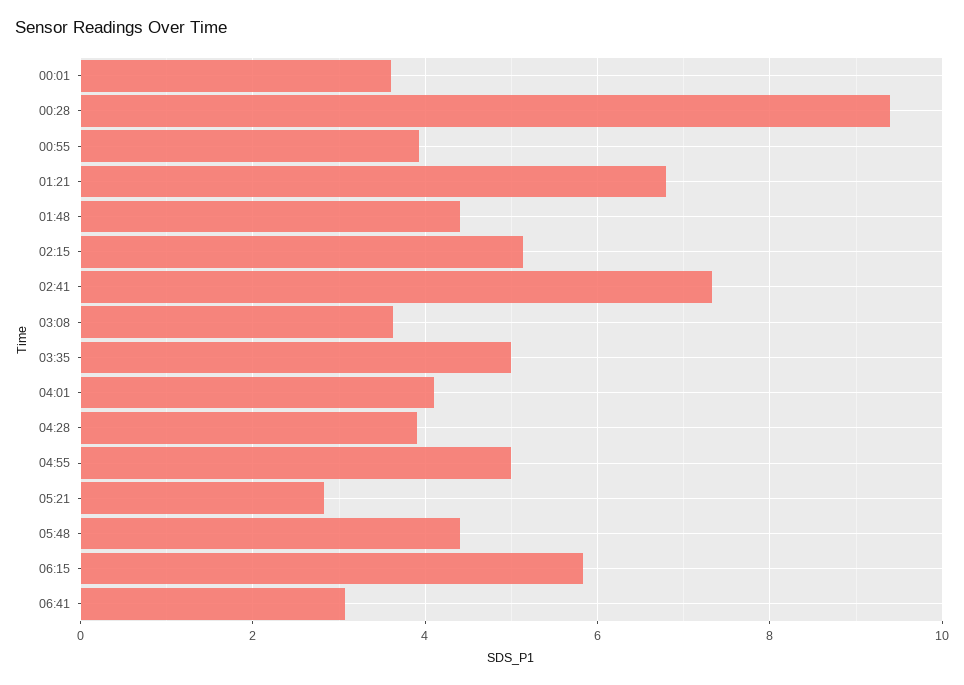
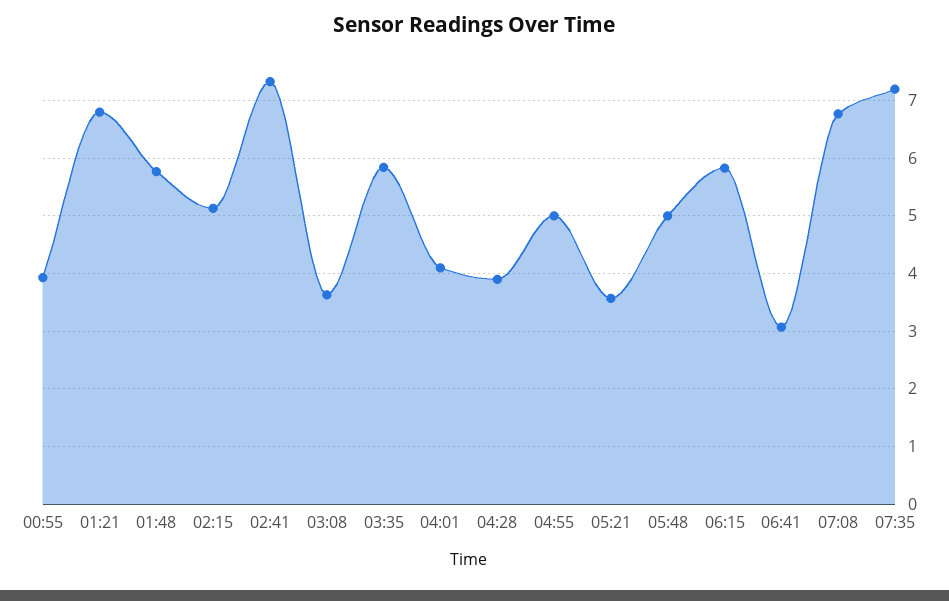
00:01: 3.6 -> none
00:28: 9.4 -> none
01:48: 4.4 -> 5.8
03:35: 5 -> 5.8
05:21: 2.8 -> 3.6
05:48: 4.4 -> 5
07:08: none -> 6.8
07:35: none -> 7.2

